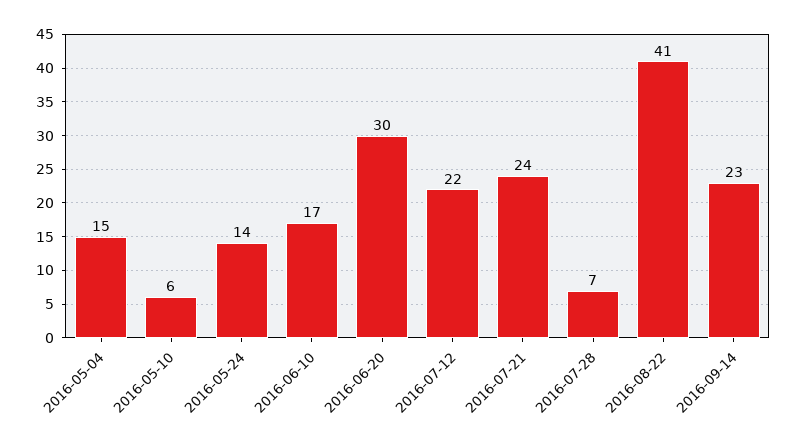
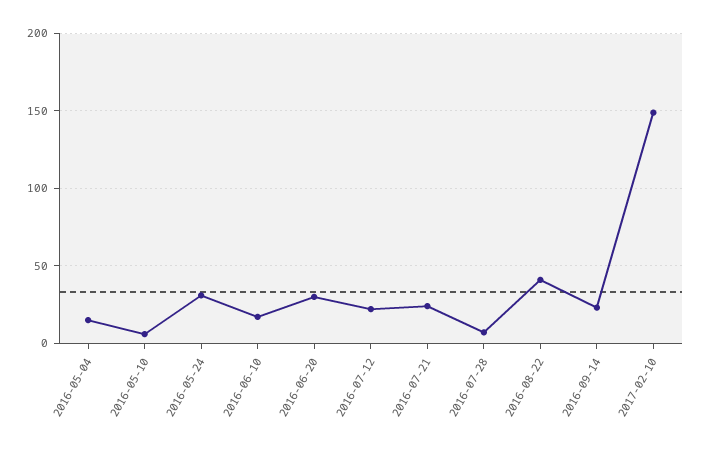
2016-05-24: 14 -> 30
2017-02-10: none -> 150

